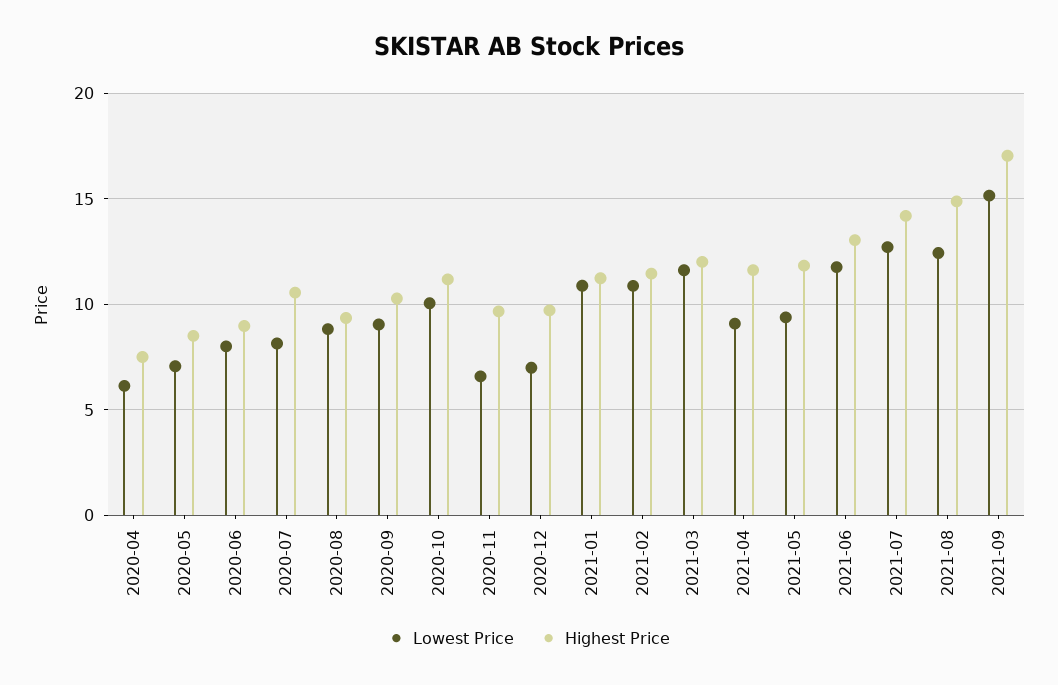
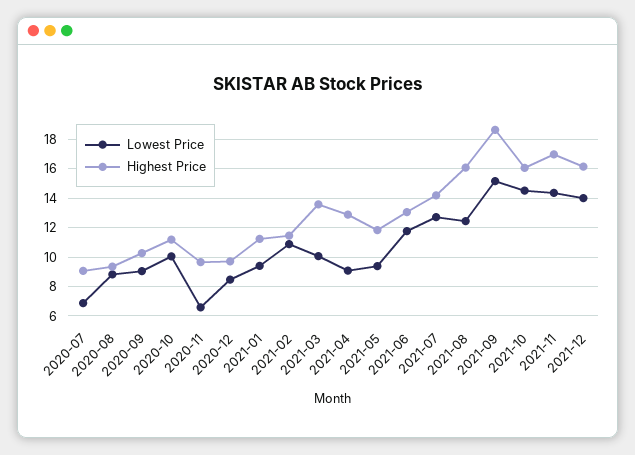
Lowest Price, 2020-04: 6 -> none
Highest Price, 2020-04: 7.5 -> none
Lowest Price, 2020-05: 7 -> none
Highest Price, 2020-05: 8.5 -> none
Lowest Price, 2020-06: 8 -> none
Highest Price, 2020-06: 9 -> none
Lowest Price, 2020-07: 8 -> 7
Highest Price, 2020-07: 10.5 -> 9
Lowest Price, 2020-12: 7 -> 8.5
Lowest Price, 2021-01: 11 -> 9.5
Lowest Price, 2021-03: 11.5 -> 10
Highest Price, 2021-03: 12 -> 13.5
Highest Price, 2021-04: 11.5 -> 13
Highest Price, 2021-08: 15 -> 16
Highest Price, 2021-09: 17 -> 18.5
Lowest Price, 2021-10: none -> 14.5
Highest Price, 2021-10: none -> 16
Lowest Price, 2021-11: none -> 14.5
Highest Price, 2021-11: none -> 17
Lowest Price, 2021-12: none -> 14
Highest Price, 2021-12: none -> 16

